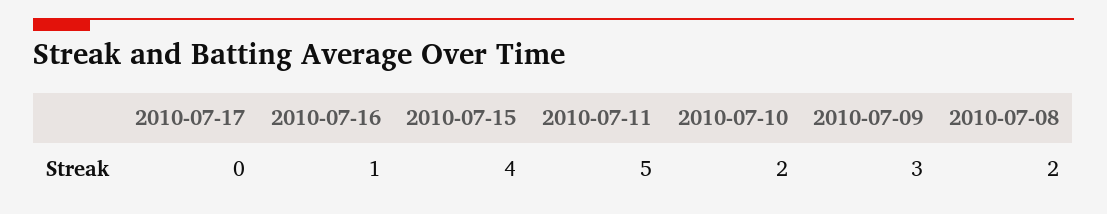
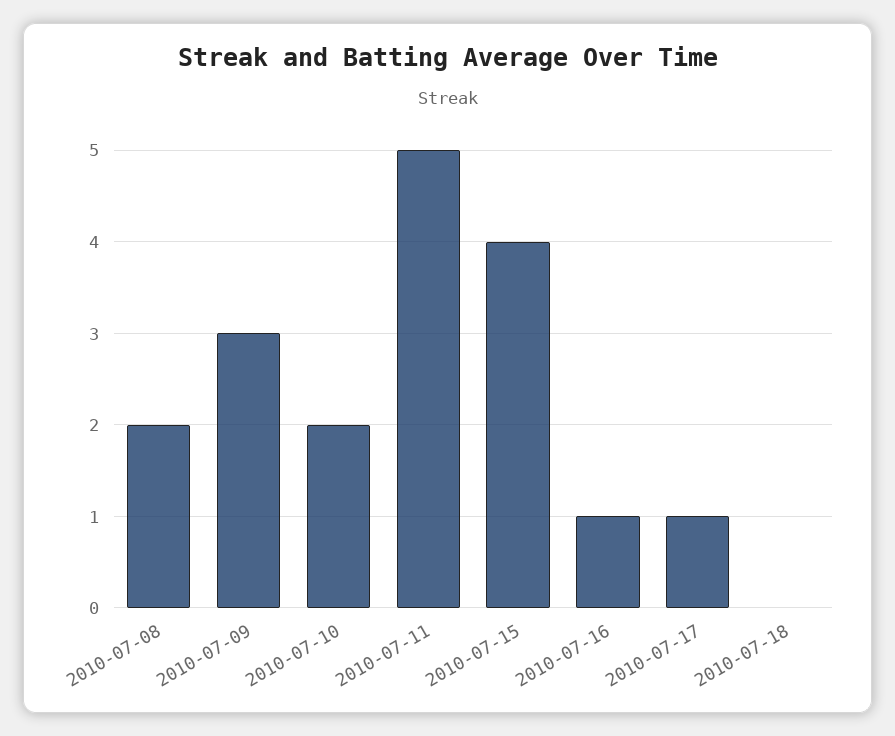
2010-07-17: 0 -> 1
2010-07-18: none -> 0

